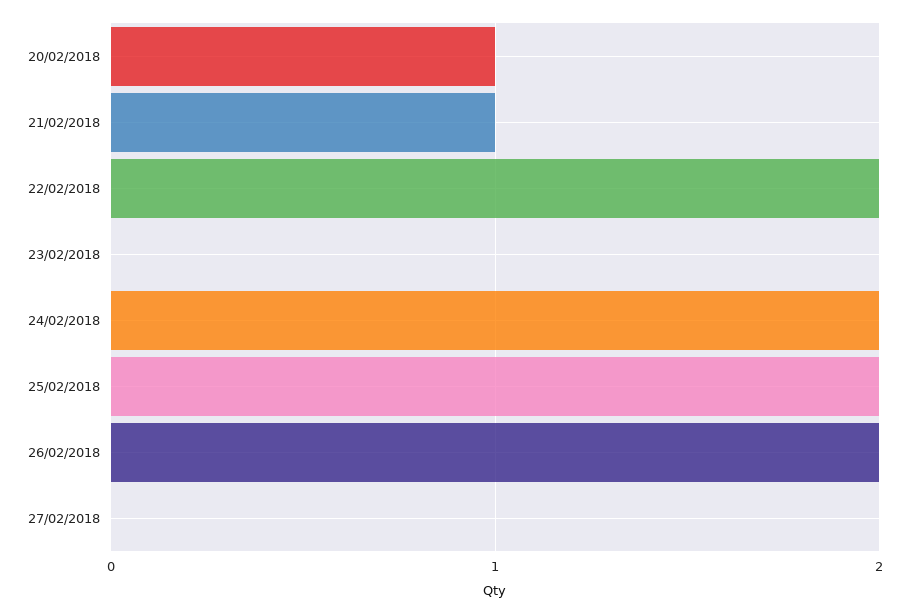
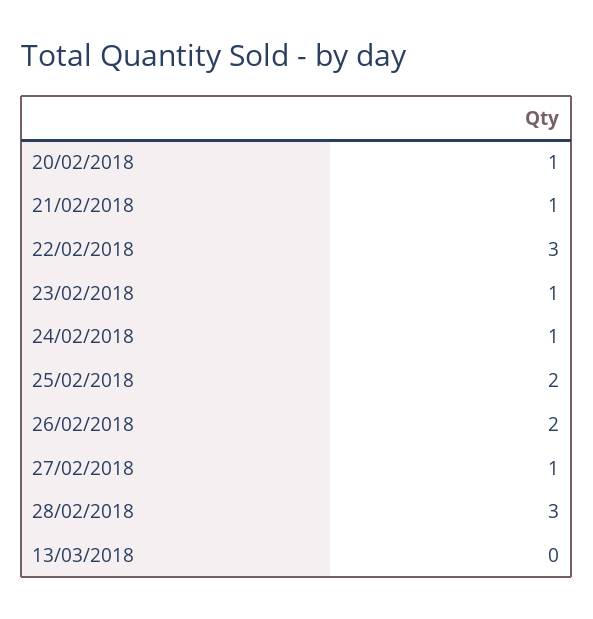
22/02/2018: 2 -> 3
23/02/2018: 0 -> 1
24/02/2018: 2 -> 1
27/02/2018: 0 -> 1
28/02/2018: none -> 3
13/03/2018: none -> 0

